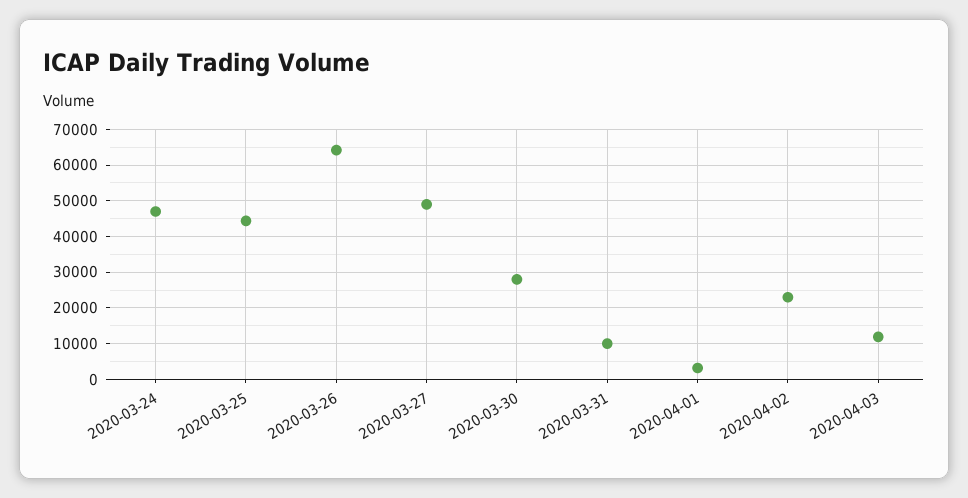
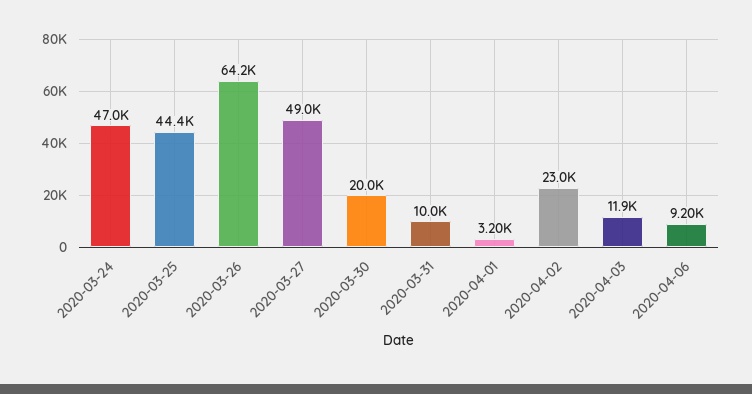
2020-03-30: 28000 -> 20000
2020-04-06: none -> 9200

